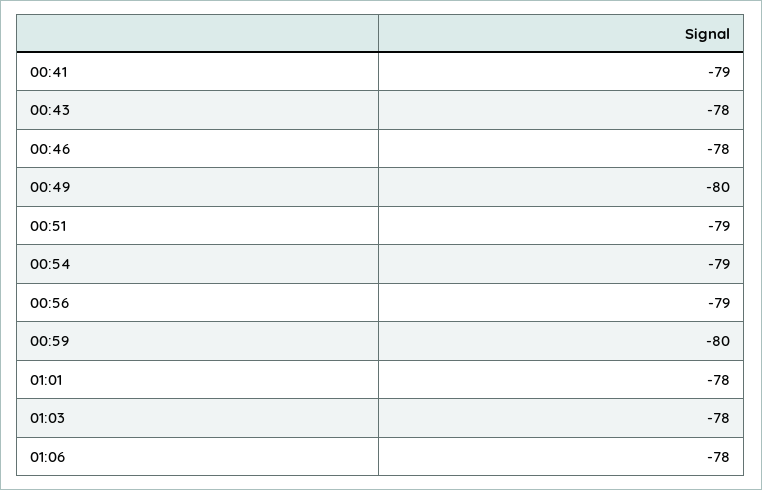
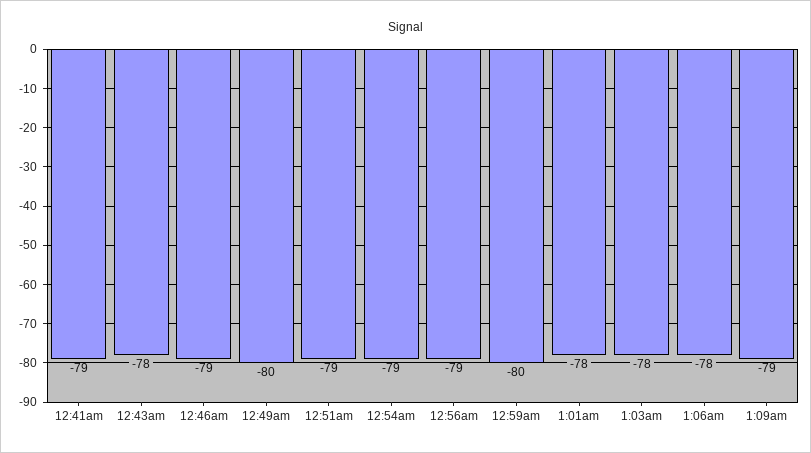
00:46: -78 -> -79
1:09am: none -> -79

